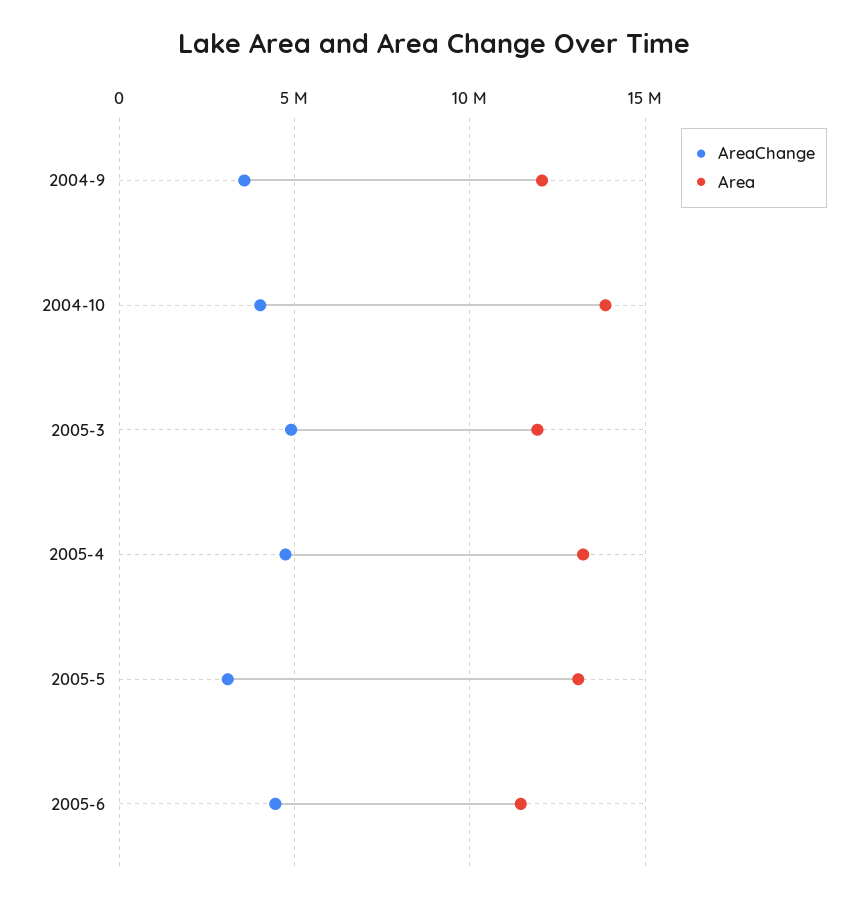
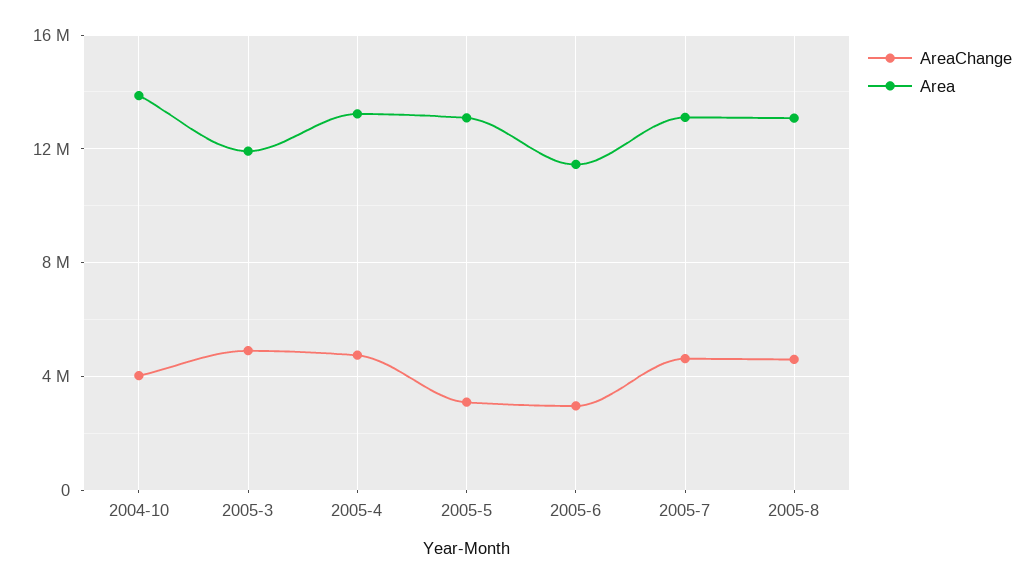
AreaChange, 2004-9: 3500000 -> none
Area, 2004-9: 12000000 -> none
AreaChange, 2005-6: 4500000 -> 3000000
AreaChange, 2005-7: none -> 4500000
Area, 2005-7: none -> 13000000
AreaChange, 2005-8: none -> 4500000
Area, 2005-8: none -> 13000000

